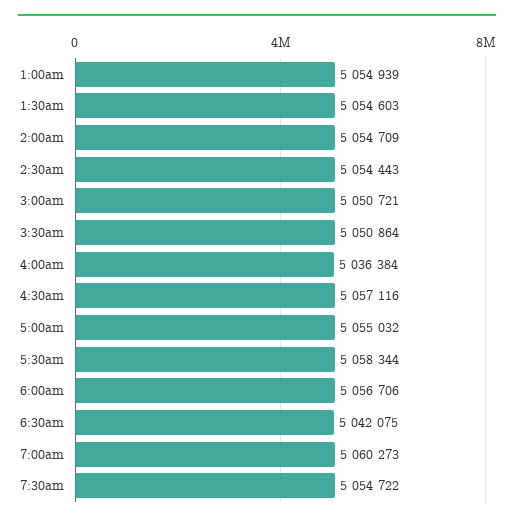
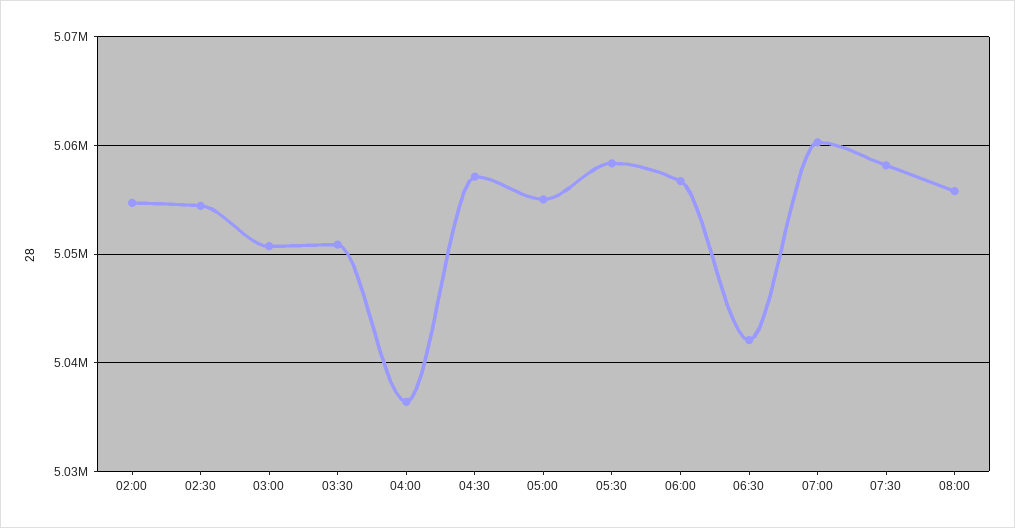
1:00am: 5054939 -> none
1:30am: 5054603 -> none
7:30am: 5054722 -> 5058000
08:00: none -> 5056000

